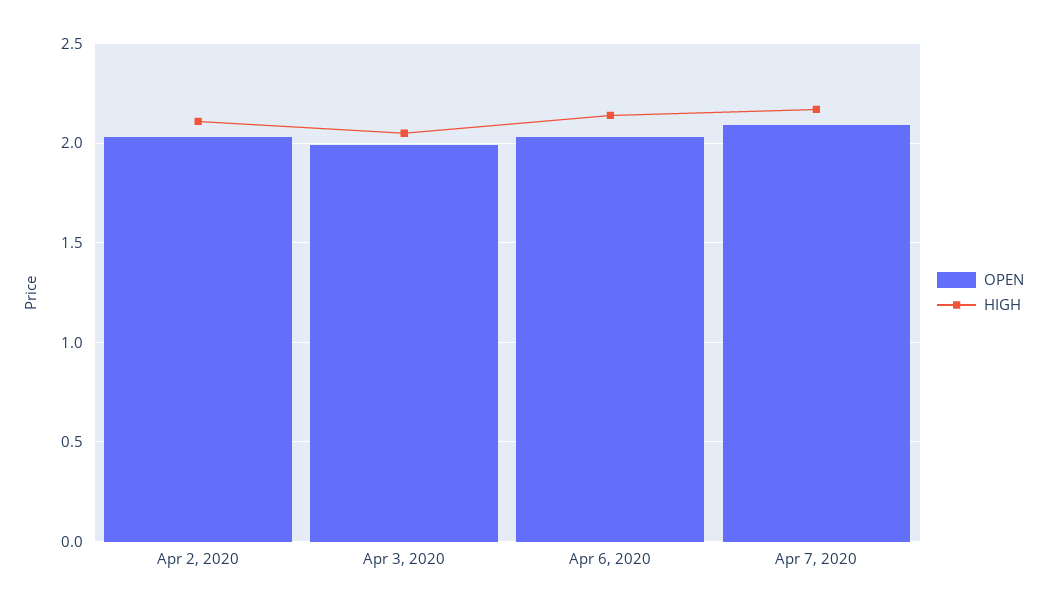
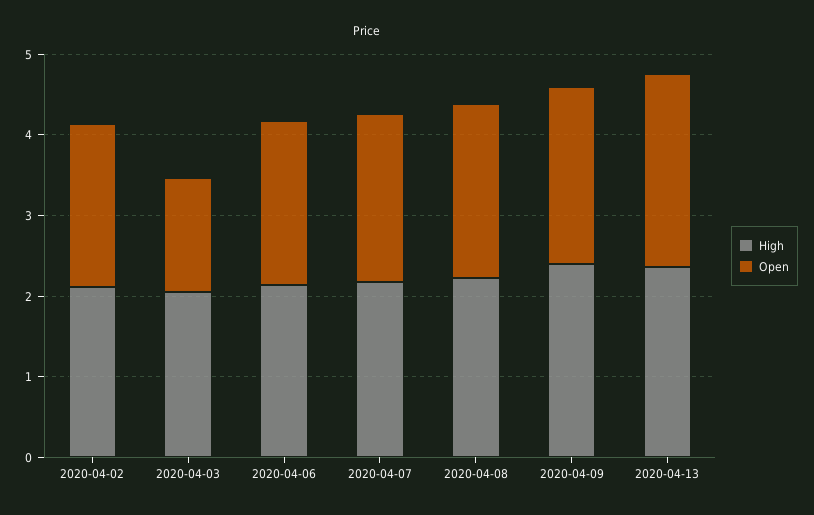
OPEN, Apr 3, 2020: 2 -> 1.4
HIGH, 2020-04-08: none -> 2.2
OPEN, 2020-04-08: none -> 2.2
HIGH, 2020-04-09: none -> 2.4
OPEN, 2020-04-09: none -> 2.2
HIGH, 2020-04-13: none -> 2.4
OPEN, 2020-04-13: none -> 2.4

